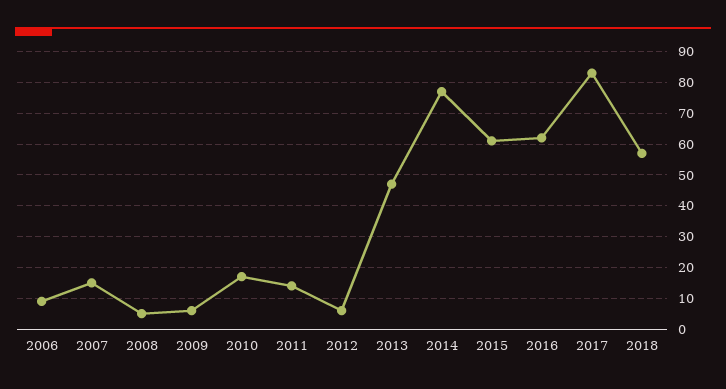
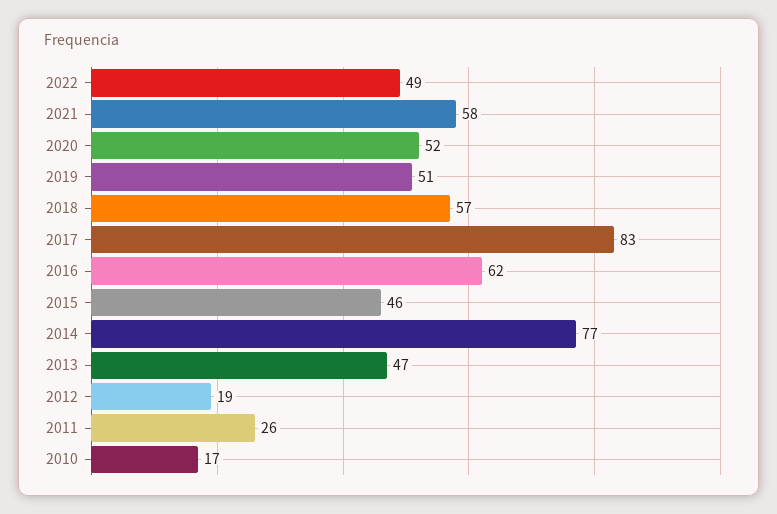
2006: 10 -> none
2007: 15 -> none
2008: 5 -> none
2009: 5 -> none
2011: 15 -> 26
2012: 5 -> 19
2015: 60 -> 46
2022: none -> 49
2021: none -> 58
2020: none -> 52
2019: none -> 51

